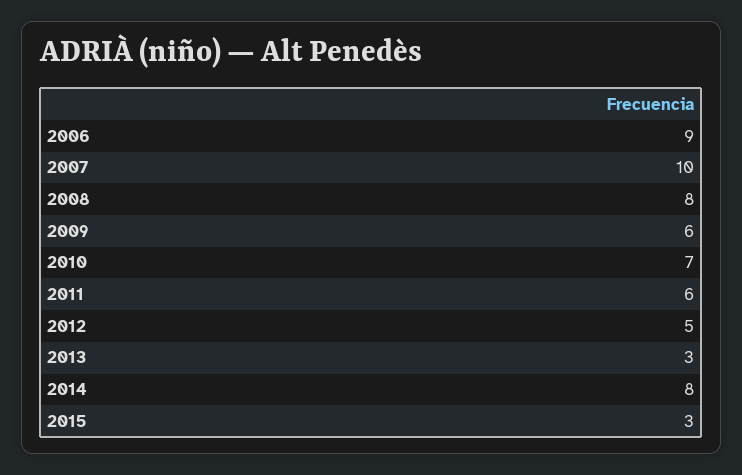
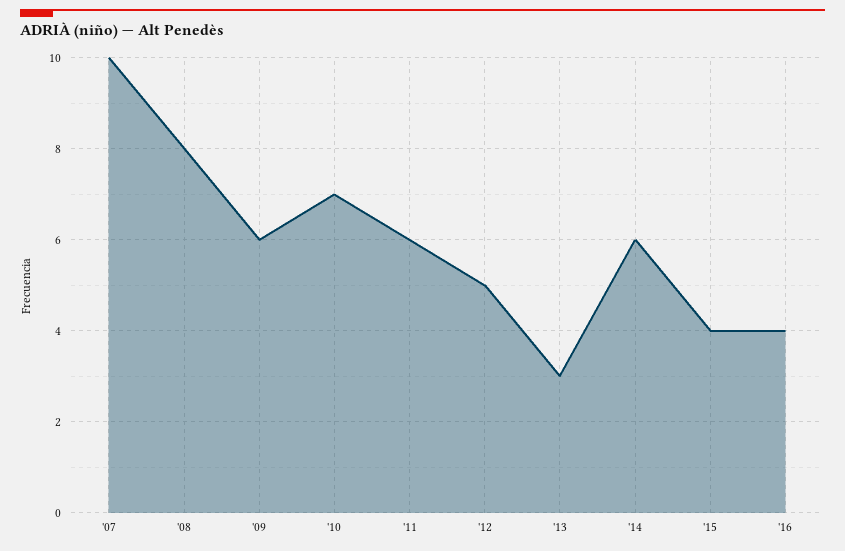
2006: 9 -> none
2014: 8 -> 6
2015: 3 -> 4
'16: none -> 4

